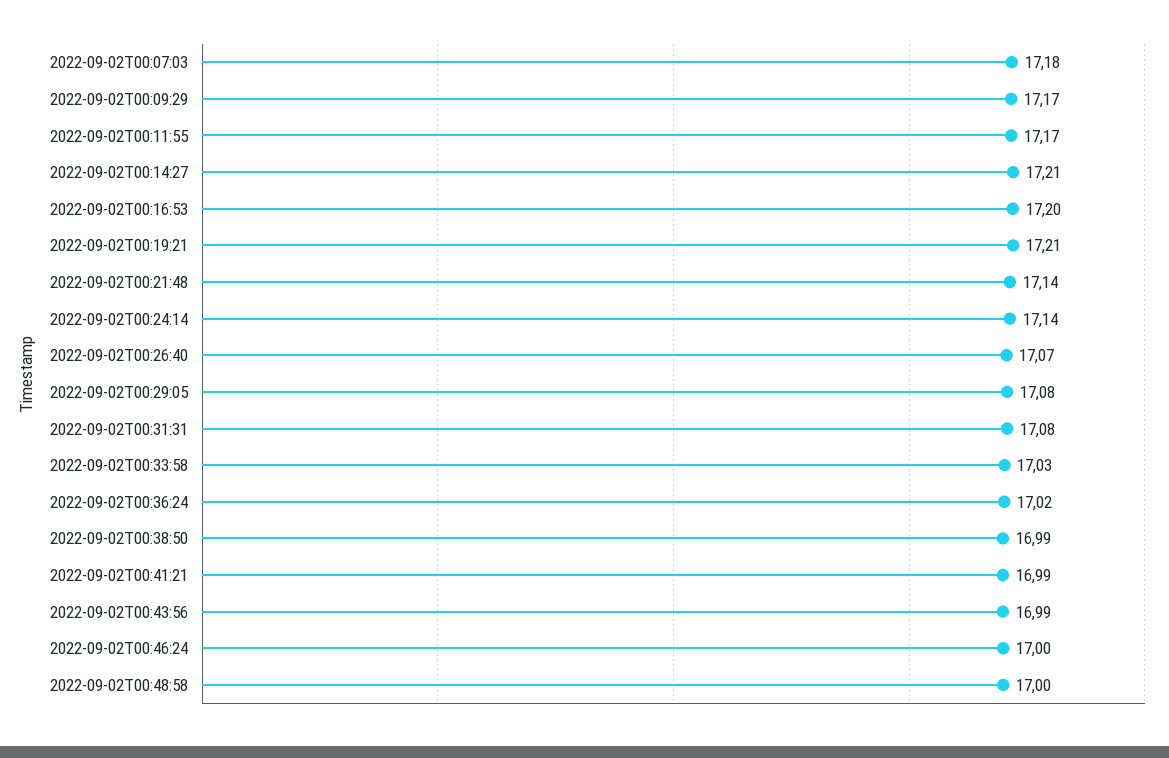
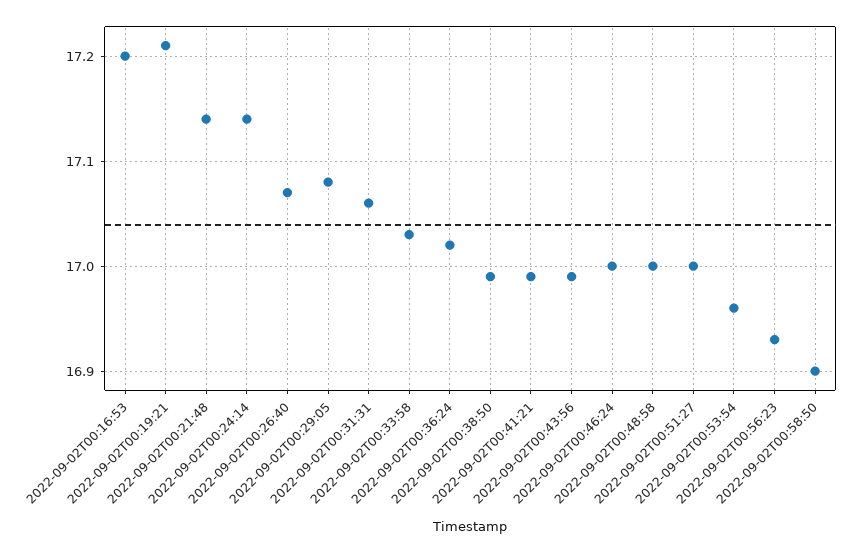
2022-09-02T00:07:03: 17.18 -> none
2022-09-02T00:09:29: 17.17 -> none
2022-09-02T00:11:55: 17.17 -> none
2022-09-02T00:14:27: 17.21 -> none
2022-09-02T00:31:31: 17.08 -> 17.06
2022-09-02T00:51:27: none -> 17
2022-09-02T00:53:54: none -> 16.96
2022-09-02T00:56:23: none -> 16.93
2022-09-02T00:58:50: none -> 16.9

